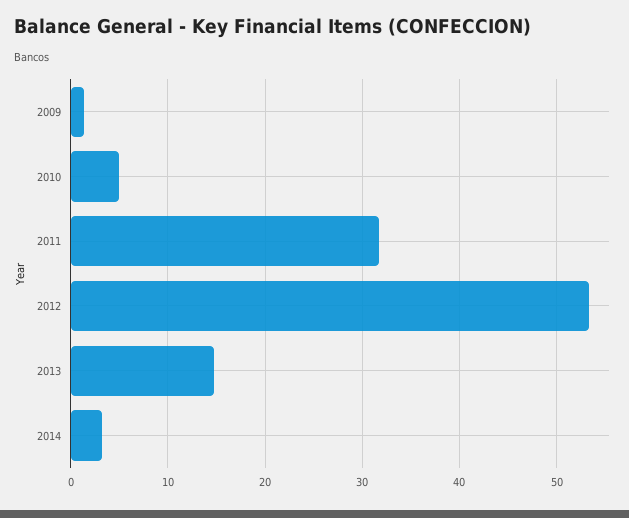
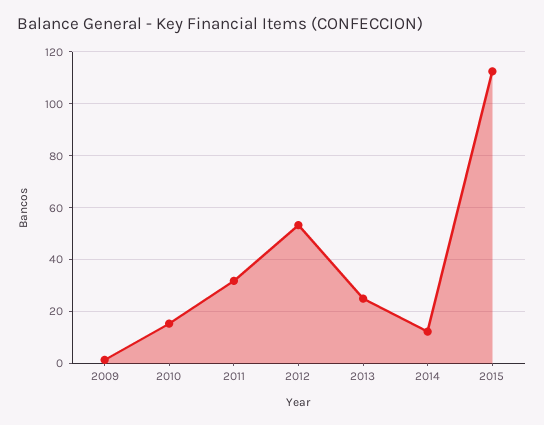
2010: 5 -> 15
2013: 15 -> 25
2014: 3 -> 12.5
2015: none -> 112.5

